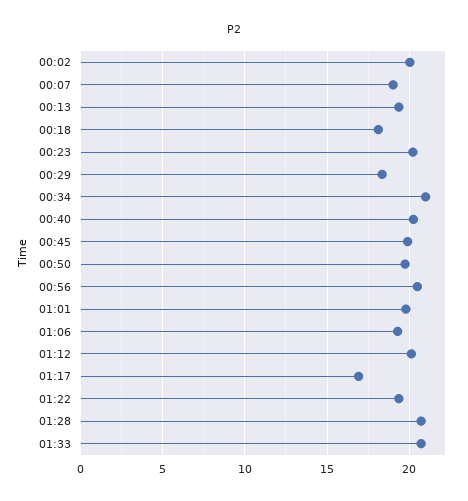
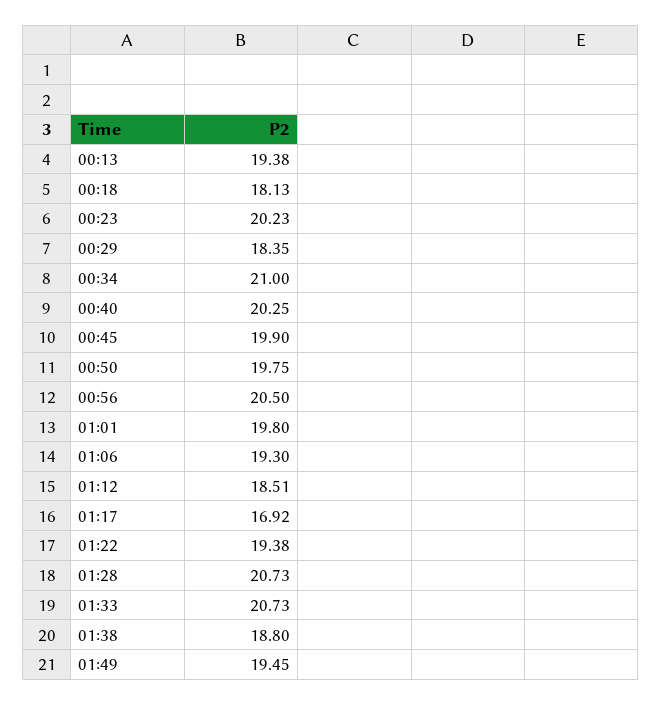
00:02: 20 -> none
00:07: 19 -> none
01:12: 20 -> 18.51
01:38: none -> 18.8
01:49: none -> 19.45

